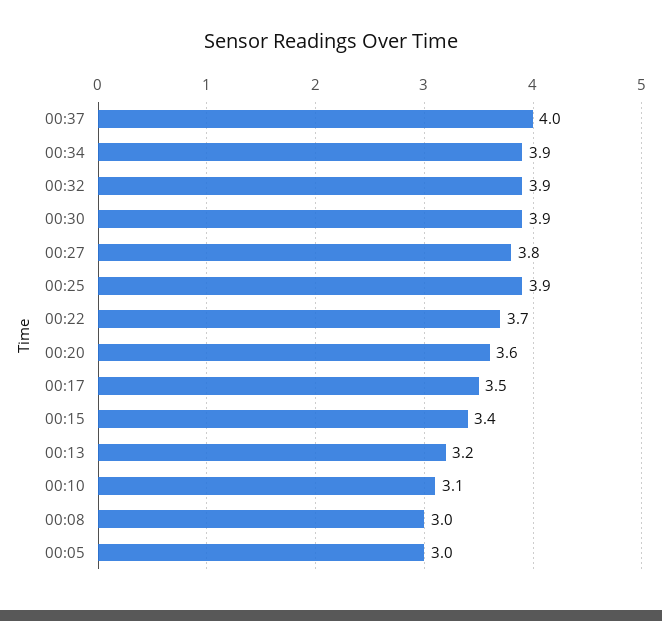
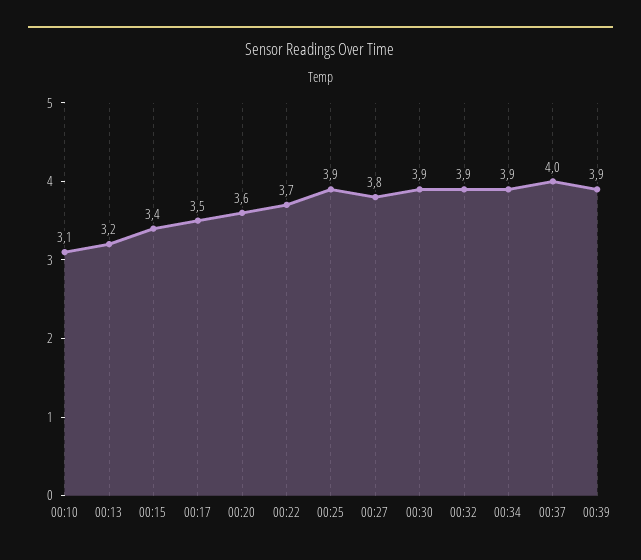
00:08: 3 -> none
00:05: 3 -> none
00:39: none -> 3.9

